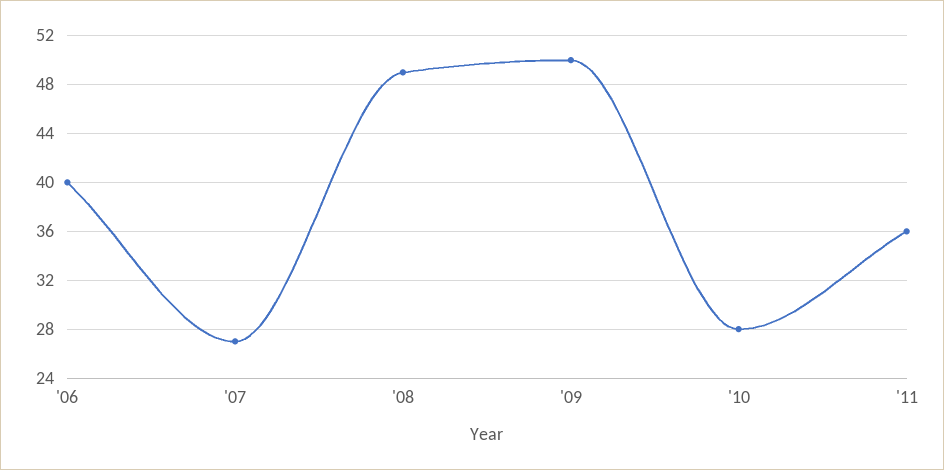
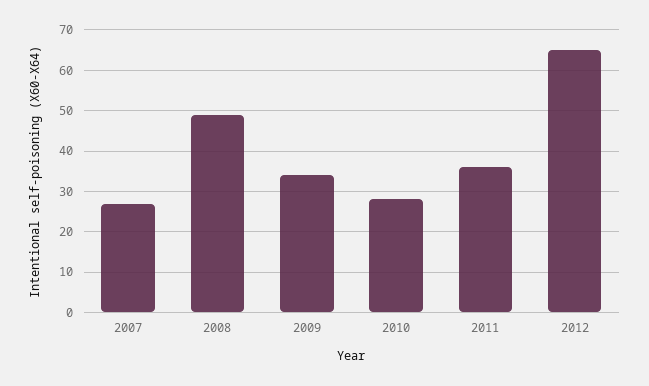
'06: 40 -> none
'09: 50 -> 35
2012: none -> 65

